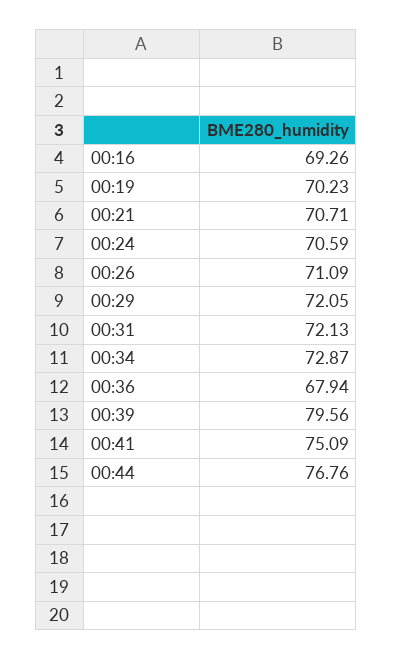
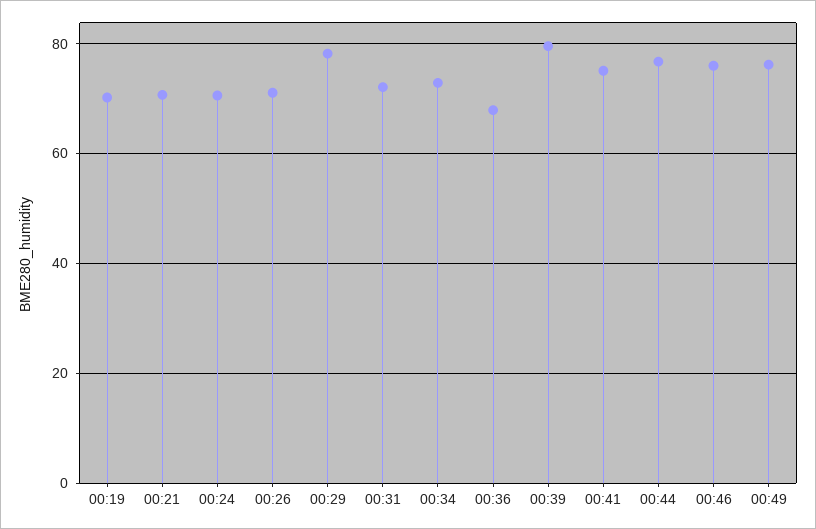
00:16: 69.26 -> none
00:29: 72.05 -> 78
00:46: none -> 76
00:49: none -> 76

